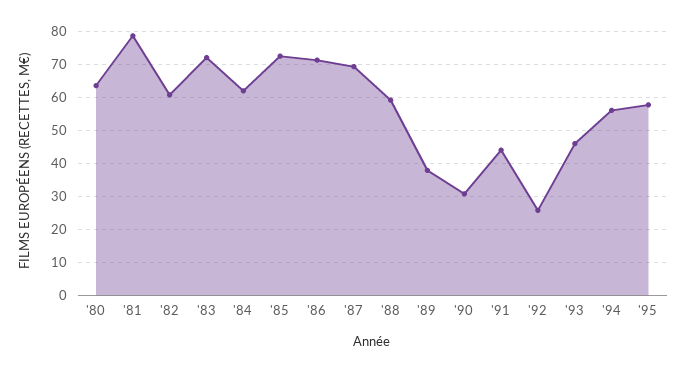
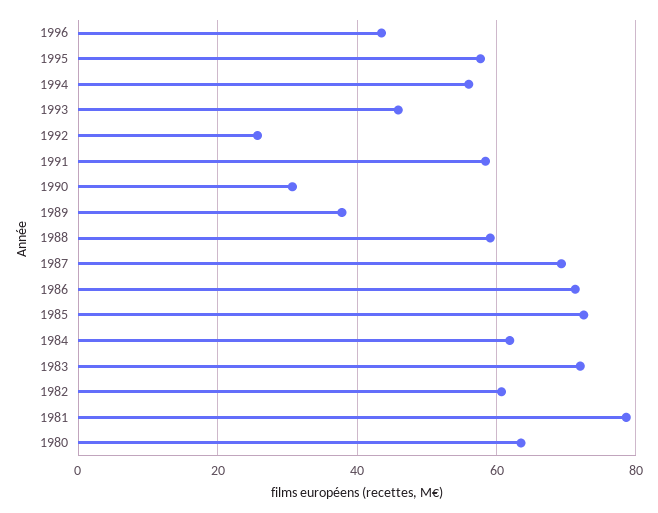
'91: 44 -> 58
1996: none -> 44

